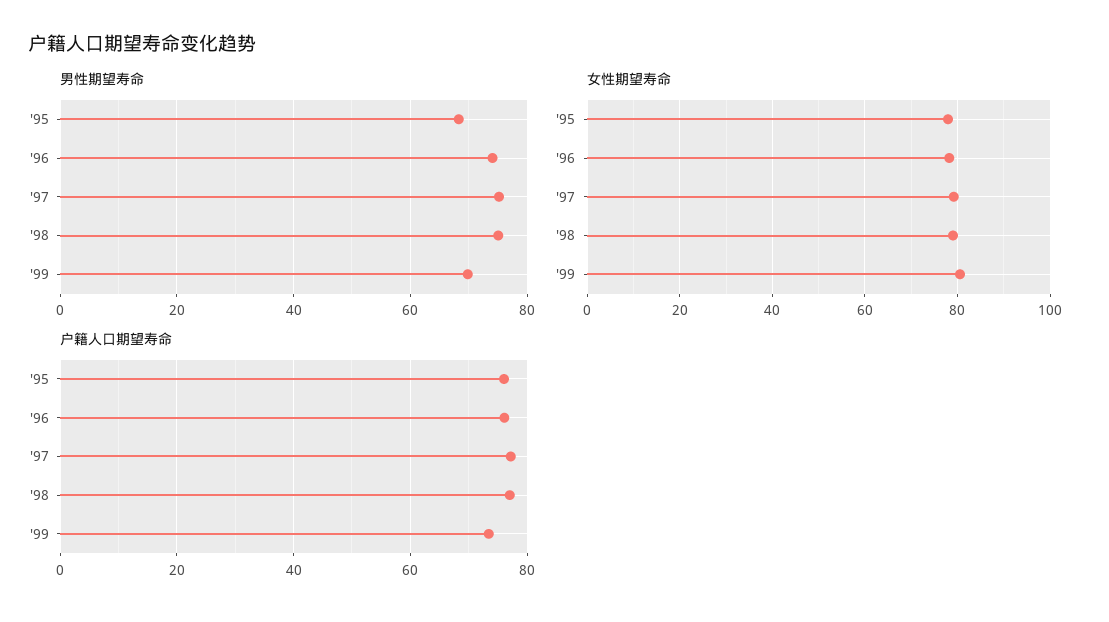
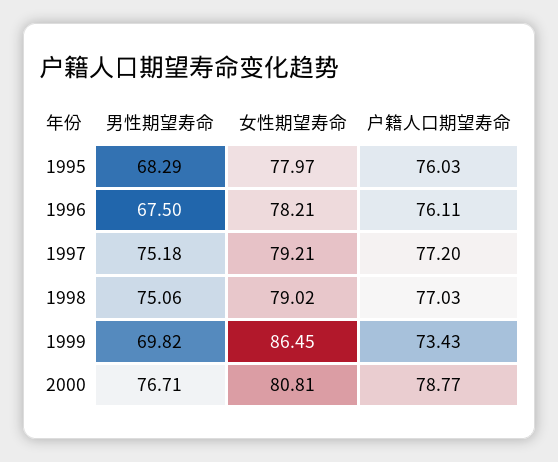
男性期望寿命, '96: 74 -> 67.5
女性期望寿命, '99: 80 -> 86.45
男性期望寿命, 2000: none -> 76.71
女性期望寿命, 2000: none -> 80.81
户籍人口期望寿命, 2000: none -> 78.77

